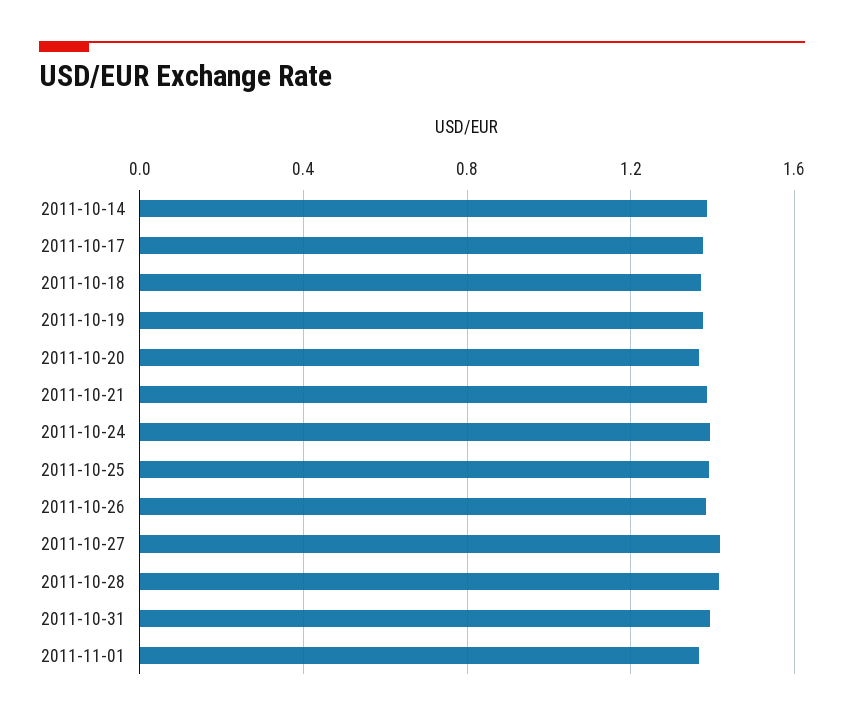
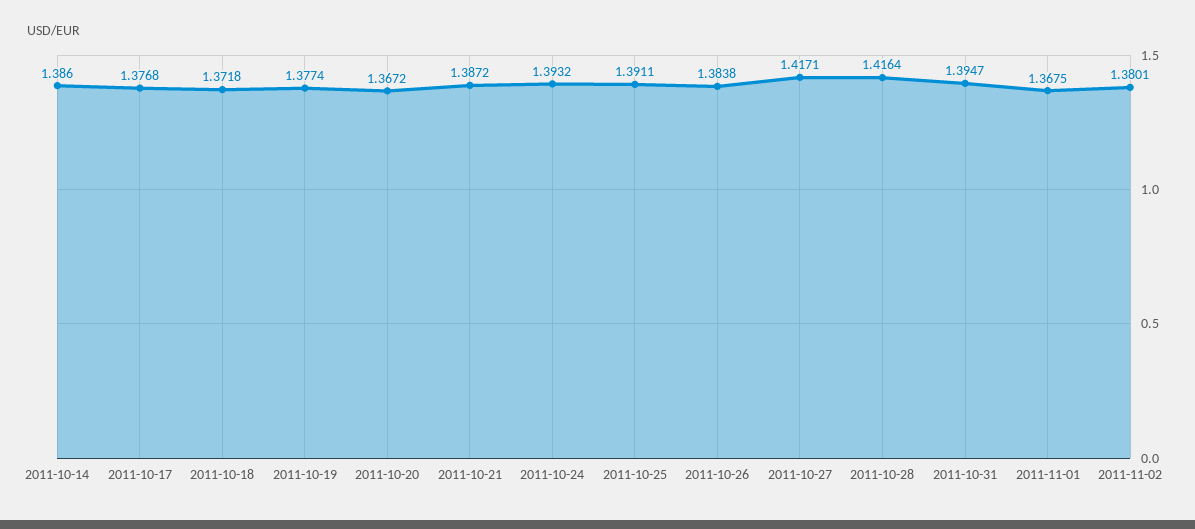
2011-11-02: none -> 1.3801

